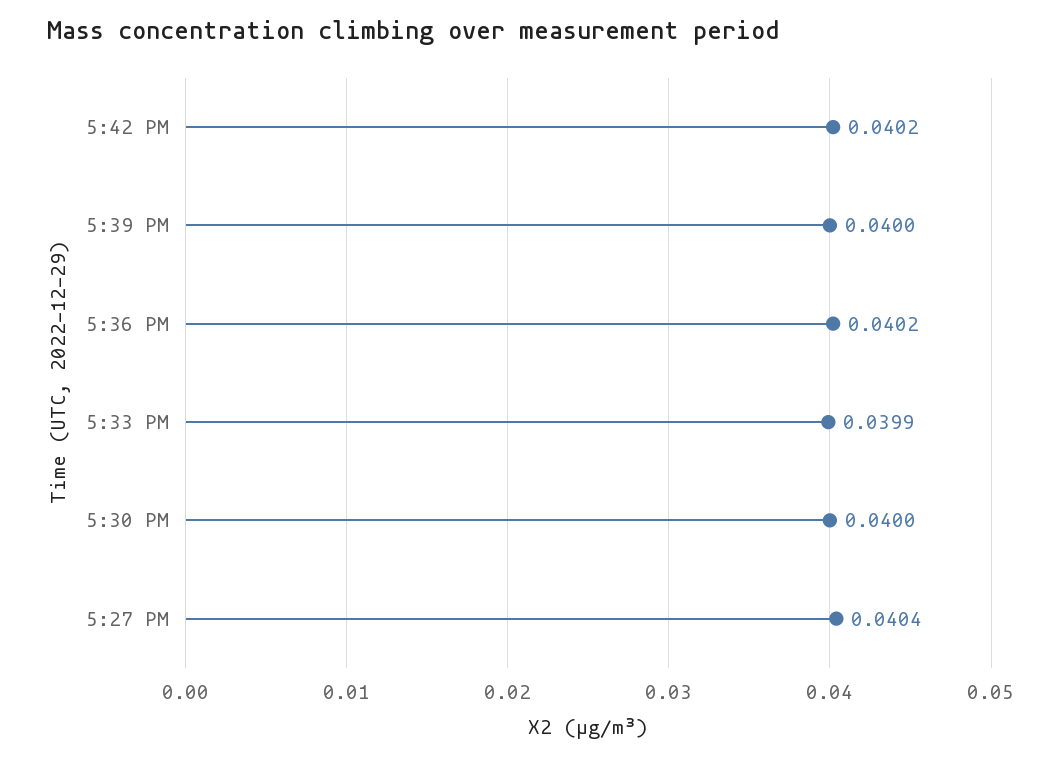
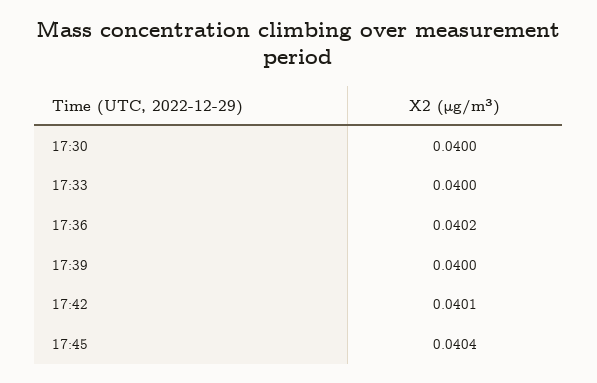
5:42 PM: 0.0402 -> 0.0401
5:33 PM: 0.0399 -> 0.04
5:27 PM: 0.0404 -> none
17:45: none -> 0.0404

